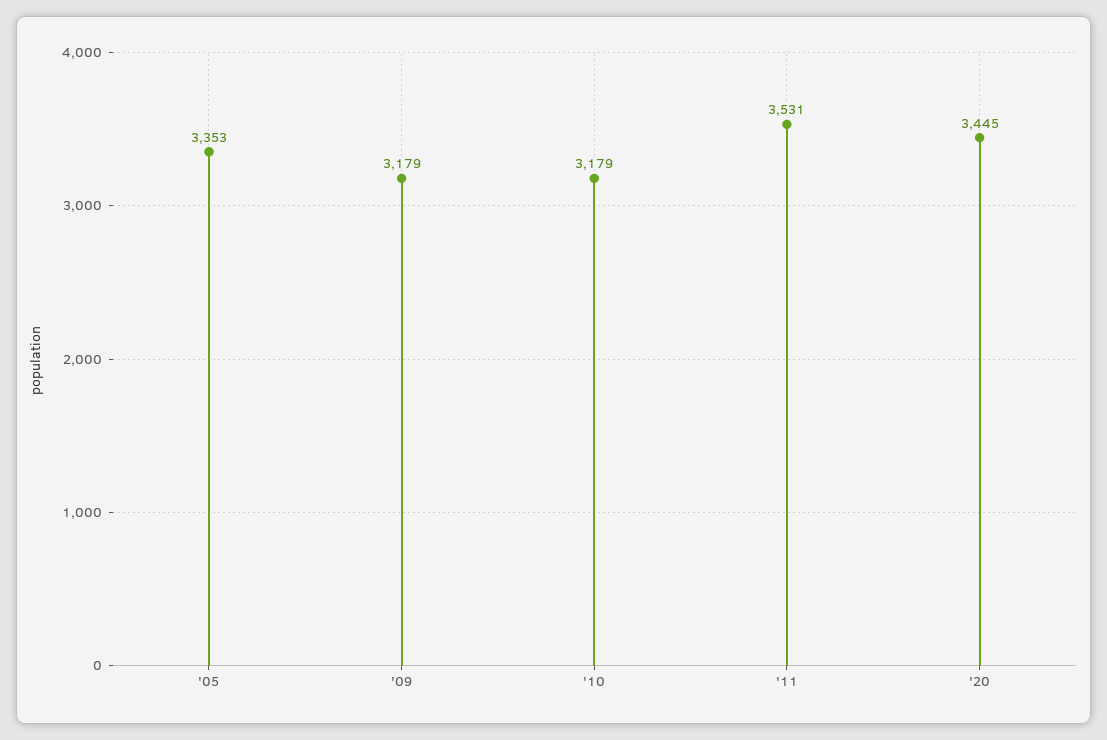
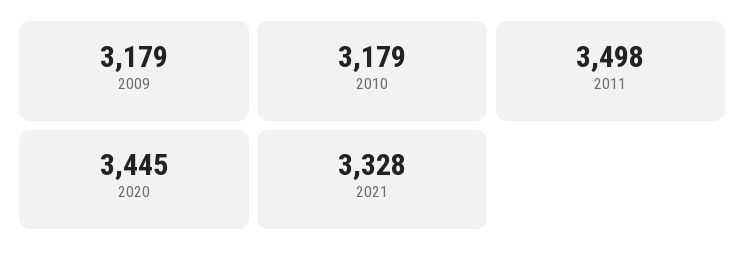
'05: 3353 -> none
'11: 3531 -> 3498
2021: none -> 3328

